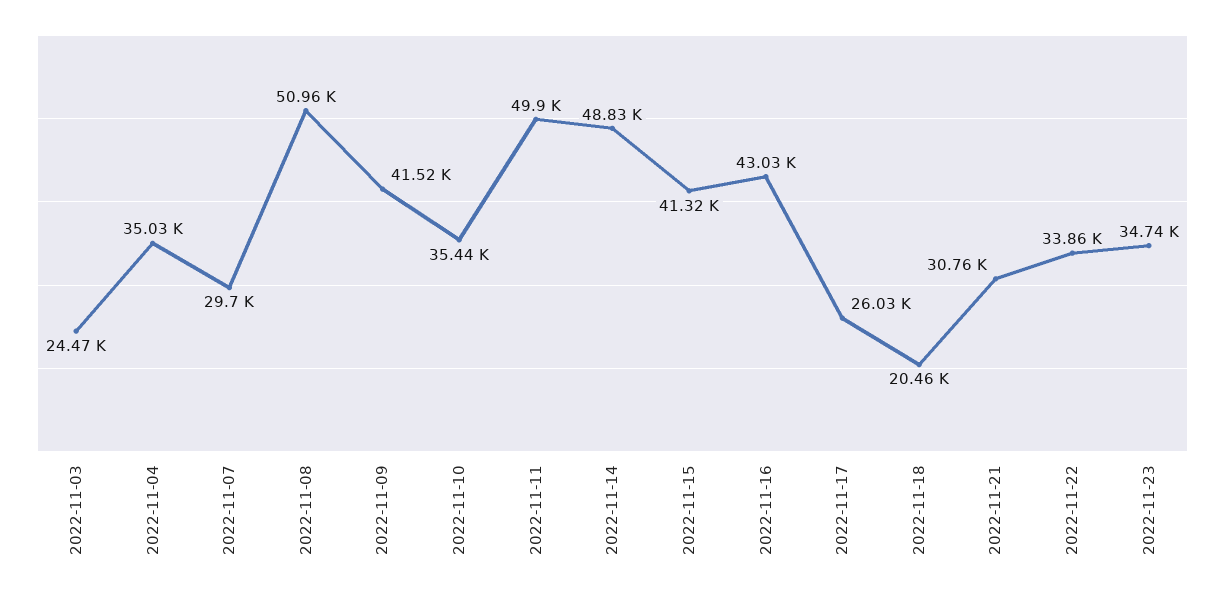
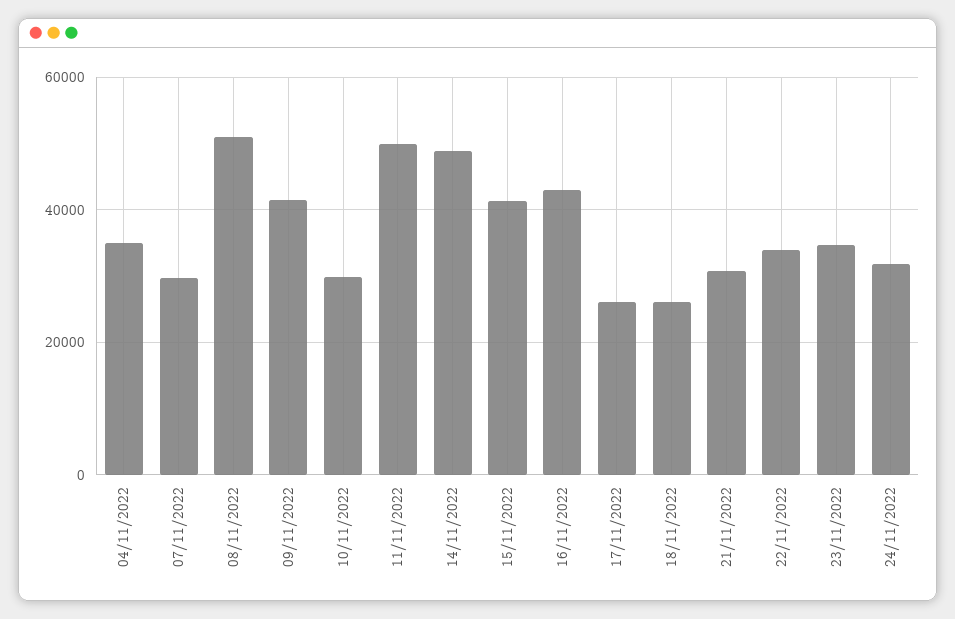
2022-11-03: 24470 -> none
2022-11-10: 35440 -> 30000
2022-11-18: 20460 -> 26000
24/11/2022: none -> 32000

